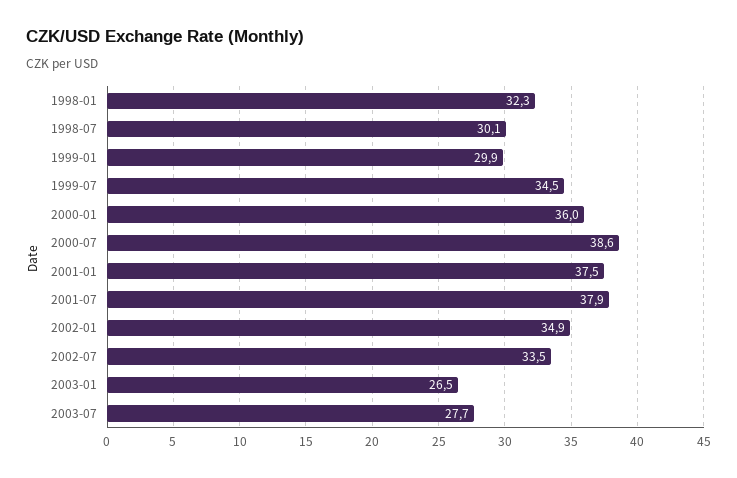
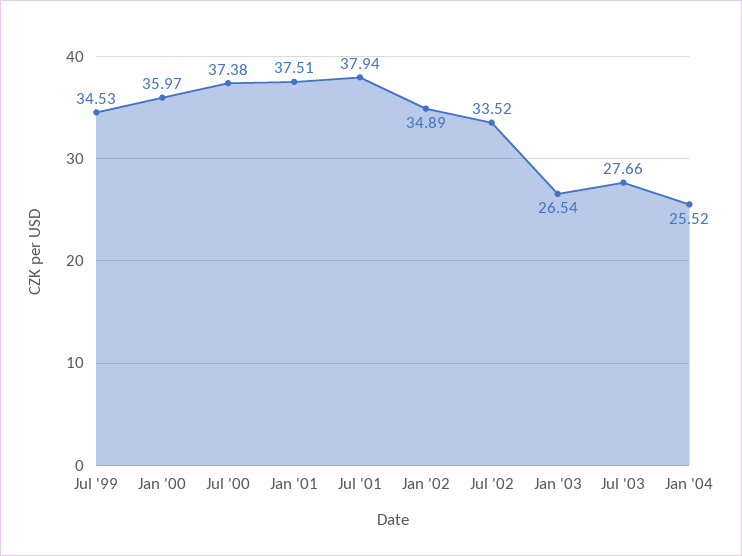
1998-01: 32.3 -> none
1998-07: 30.1 -> none
1999-01: 29.9 -> none
2000-07: 38.6 -> 37.38
Jan '04: none -> 25.52

